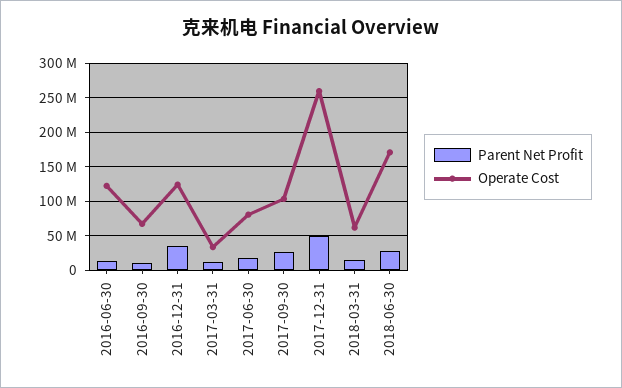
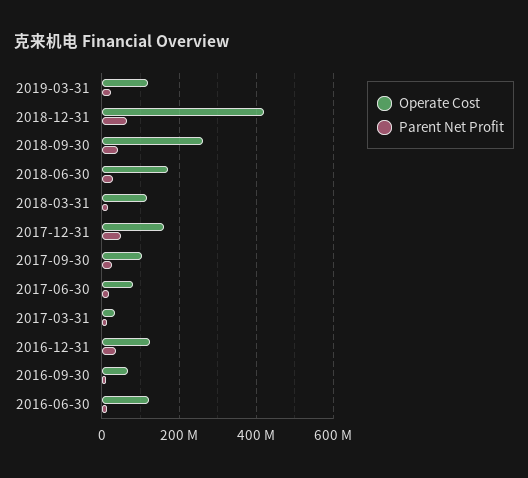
Operate Cost, 2017-12-31: 260000000 -> 160000000
Operate Cost, 2018-03-31: 60000000 -> 120000000
Operate Cost, 2019-03-31: none -> 120000000
Parent Net Profit, 2019-03-31: none -> 20000000
Operate Cost, 2018-12-31: none -> 420000000
Parent Net Profit, 2018-12-31: none -> 60000000
Operate Cost, 2018-09-30: none -> 260000000
Parent Net Profit, 2018-09-30: none -> 40000000

